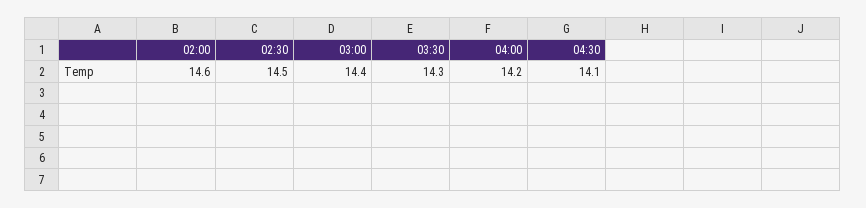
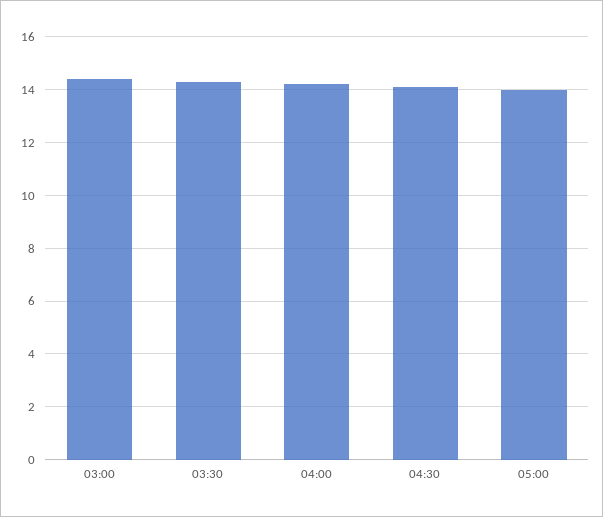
02:00: 14.6 -> none
02:30: 14.5 -> none
05:00: none -> 14

